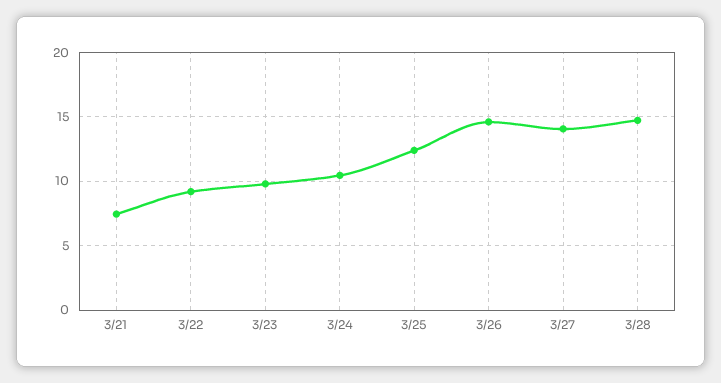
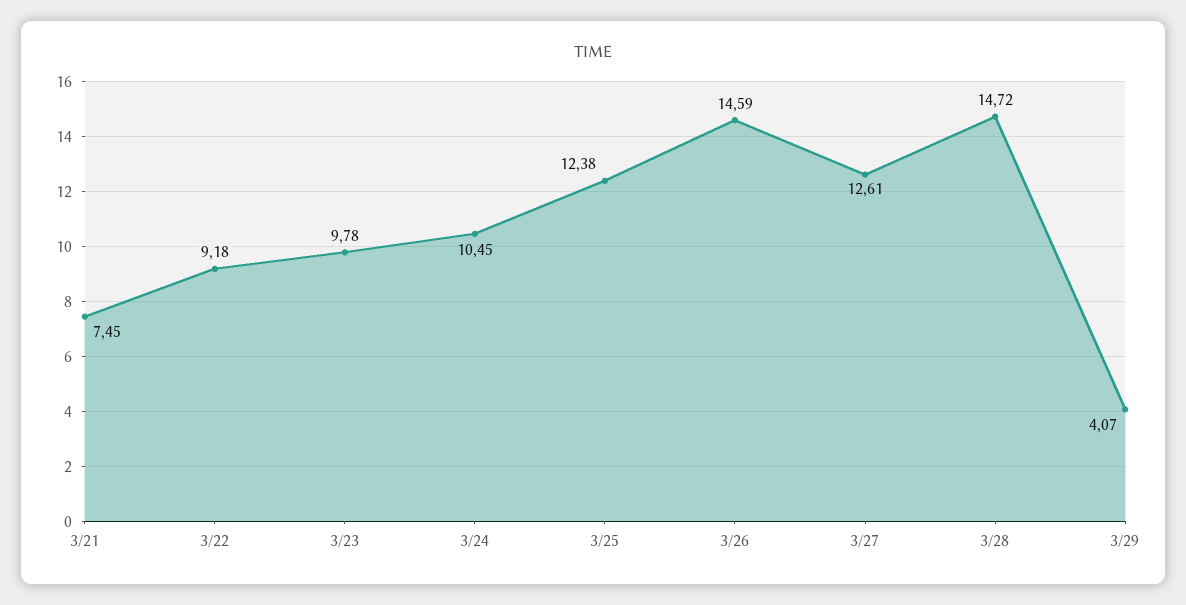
3/27: 14 -> 12.61
3/29: none -> 4.07

